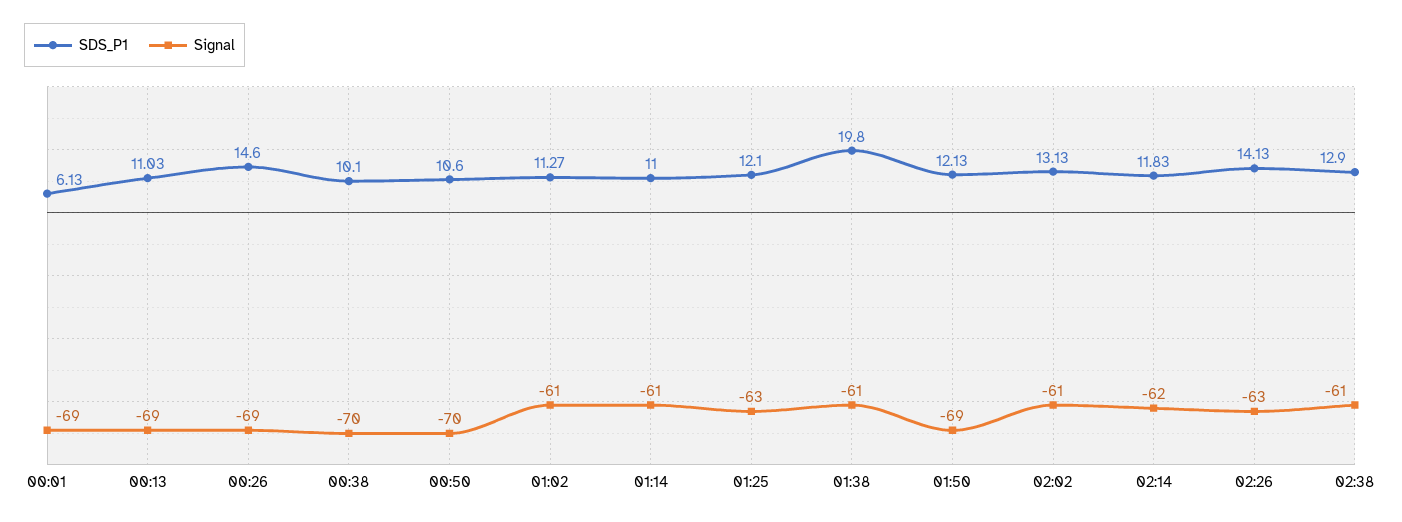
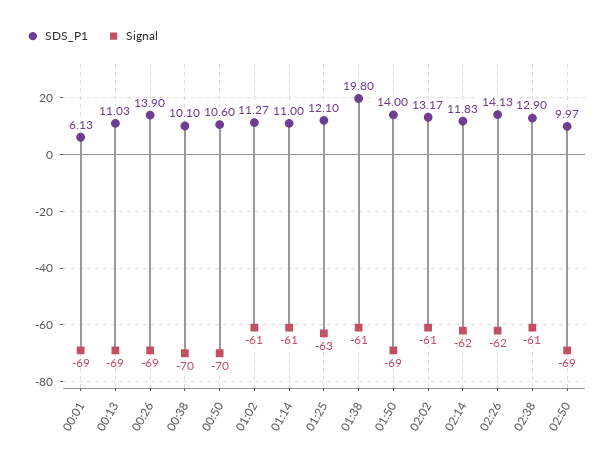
SDS_P1, 00:26: 14.6 -> 13.9
SDS_P1, 01:50: 12.13 -> 14
SDS_P1, 02:02: 13.13 -> 13.17
Signal, 02:26: -63 -> -62
SDS_P1, 02:50: none -> 9.97
Signal, 02:50: none -> -69

